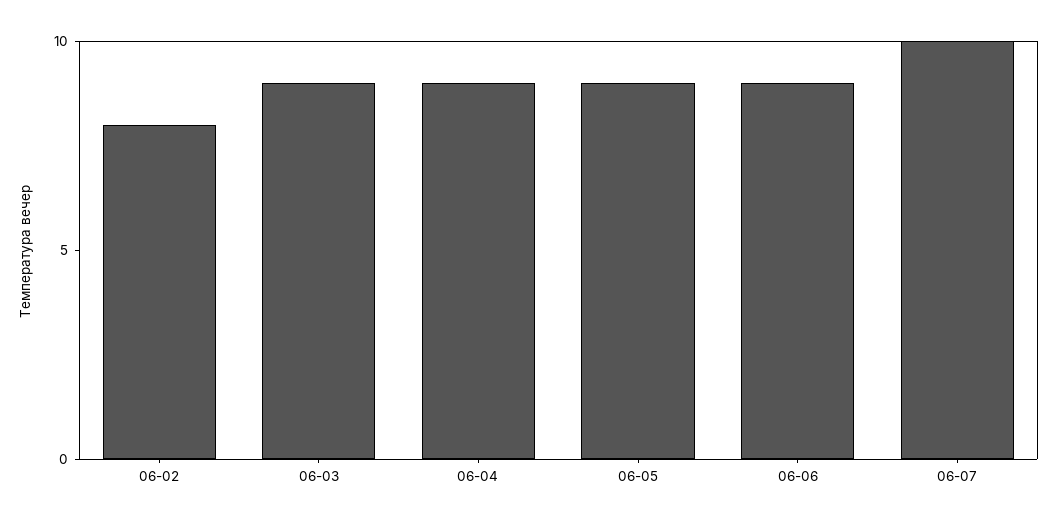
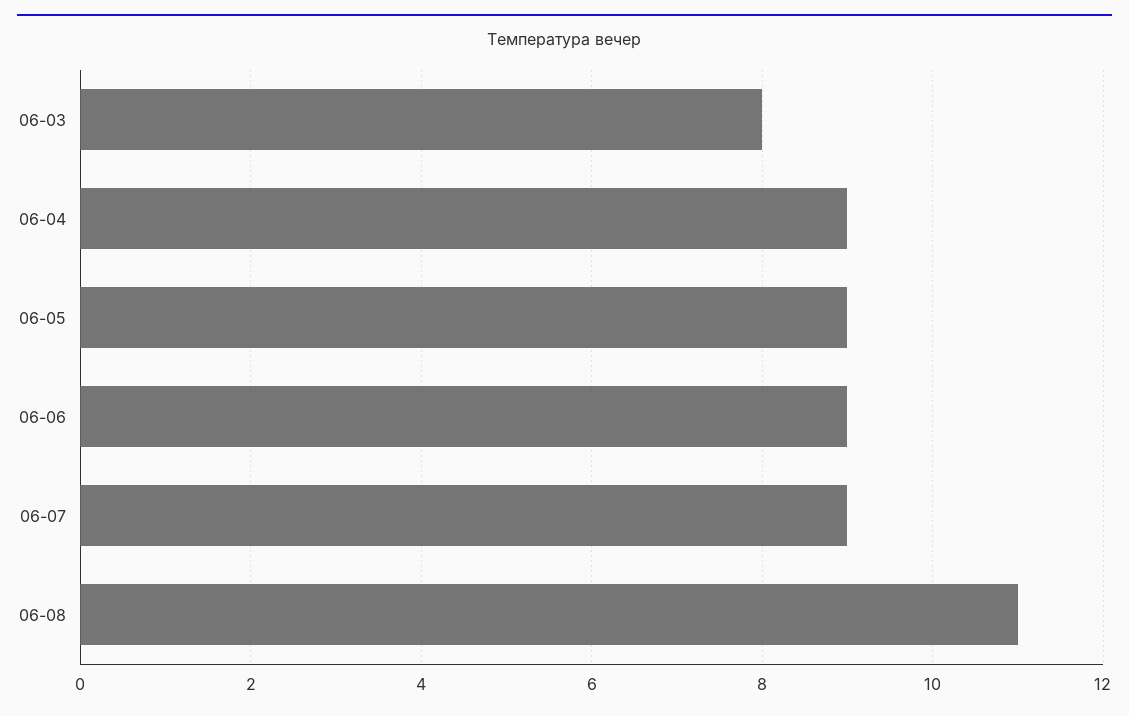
06-02: 8 -> none
06-03: 9 -> 8
06-07: 10 -> 9
06-08: none -> 11

